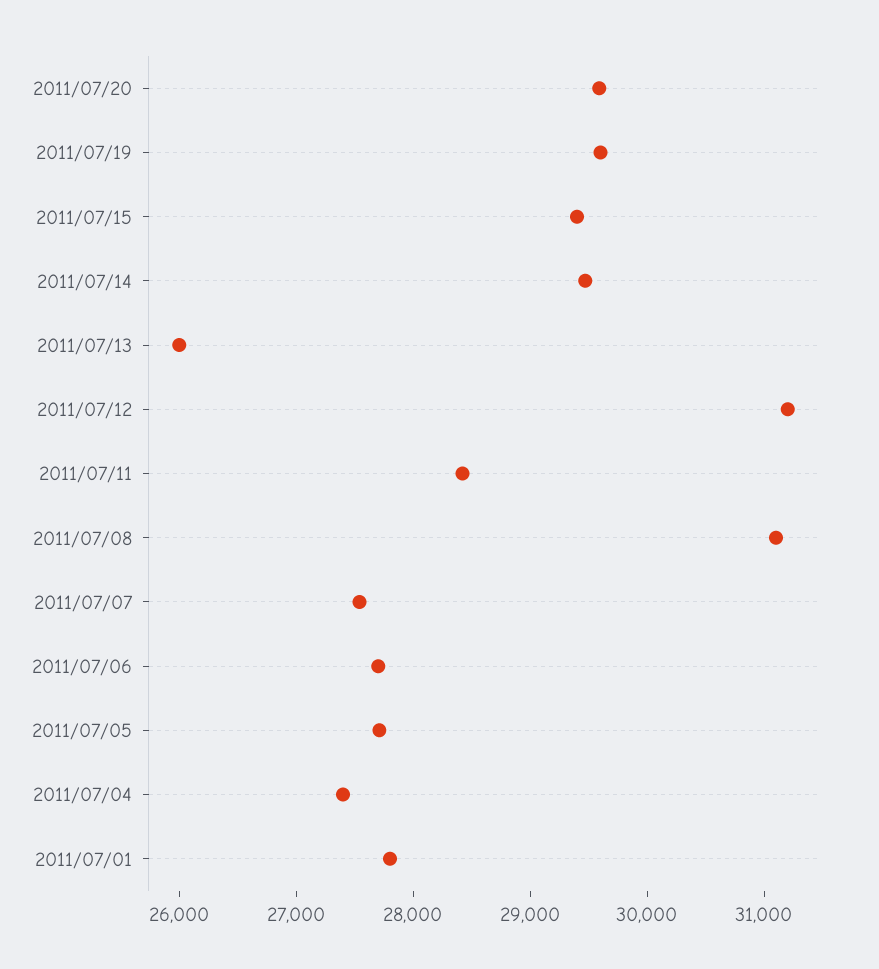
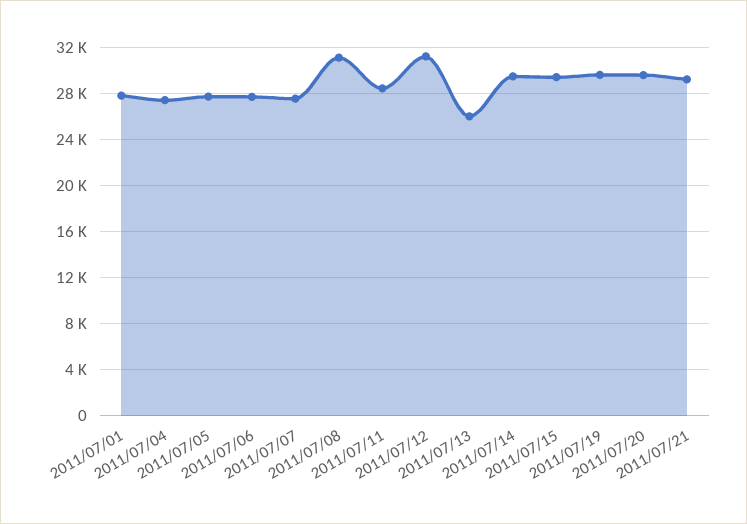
2011/07/21: none -> 29000

